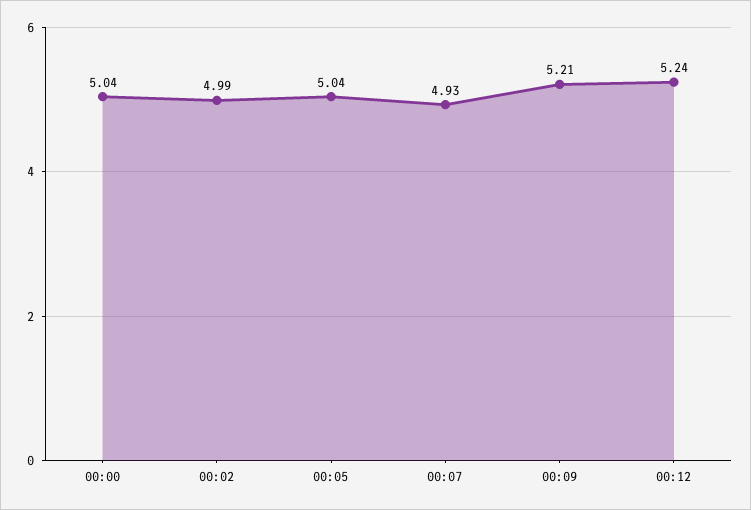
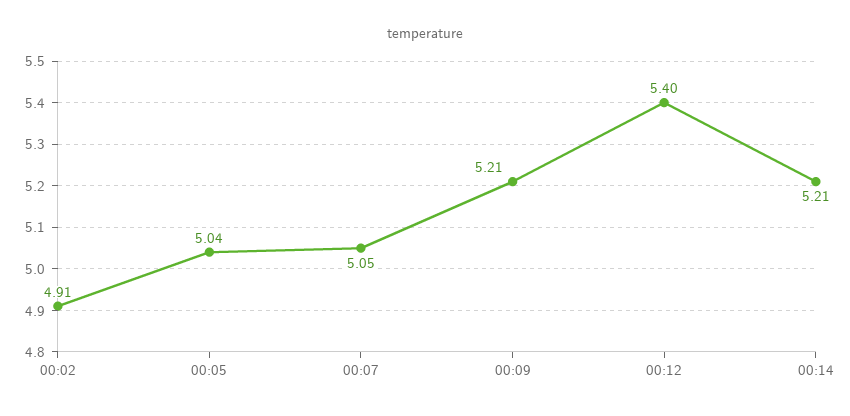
00:00: 5.04 -> none
00:02: 4.99 -> 4.91
00:07: 4.93 -> 5.05
00:12: 5.24 -> 5.4
00:14: none -> 5.21

